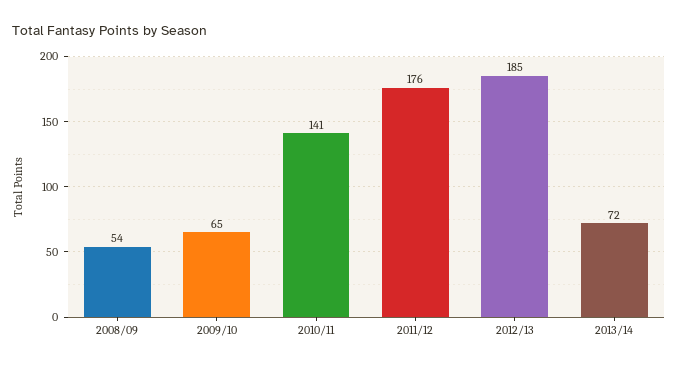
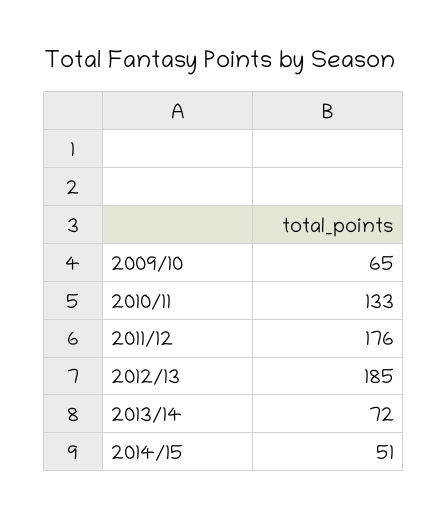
2008/09: 54 -> none
2010/11: 141 -> 133
2014/15: none -> 51

